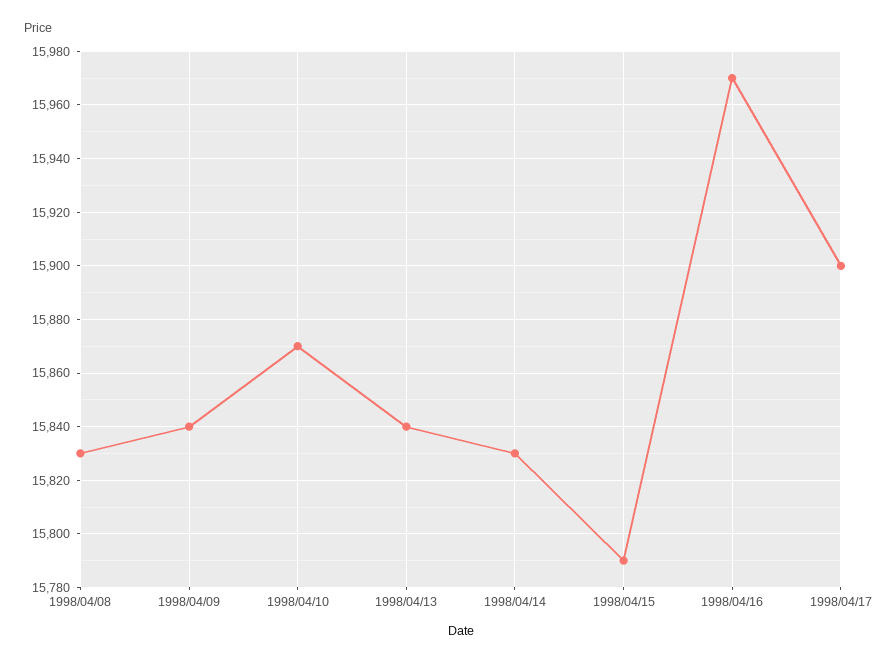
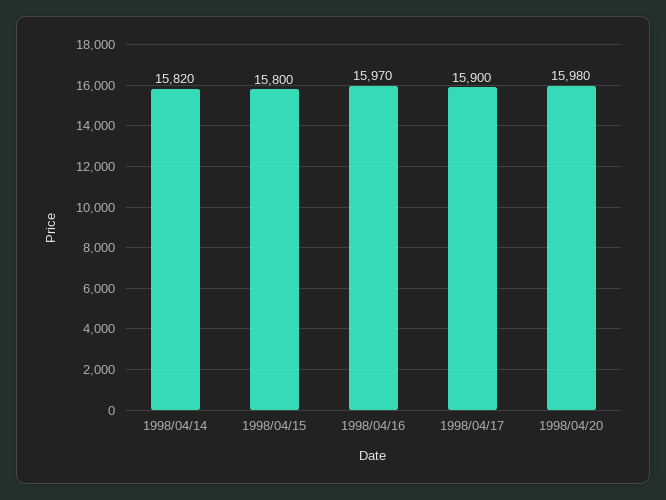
1998/04/08: 15830 -> none
1998/04/09: 15840 -> none
1998/04/10: 15870 -> none
1998/04/13: 15840 -> none
1998/04/14: 15830 -> 15820
1998/04/15: 15790 -> 15800
1998/04/20: none -> 15980

